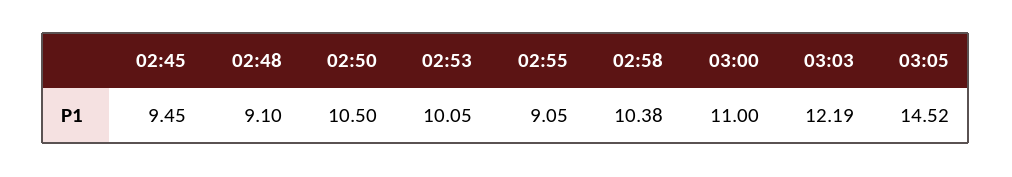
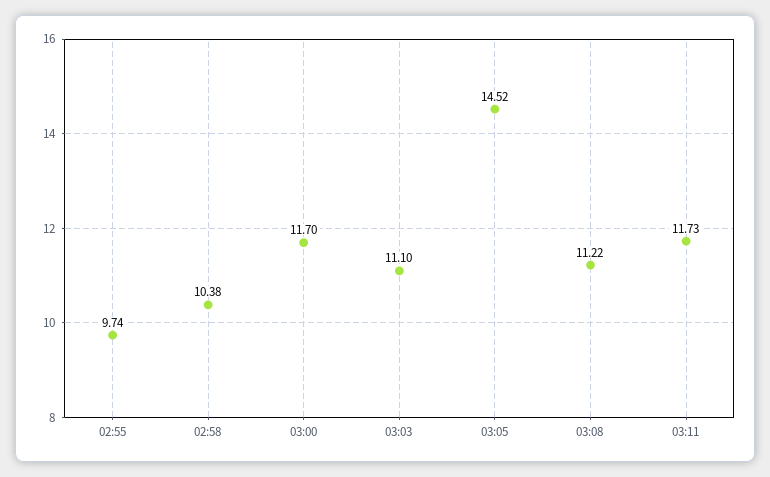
02:45: 9.45 -> none
02:48: 9.1 -> none
02:50: 10.5 -> none
02:53: 10.05 -> none
02:55: 9.05 -> 9.74
03:00: 11 -> 11.7
03:03: 12.19 -> 11.1
03:08: none -> 11.22
03:11: none -> 11.73

